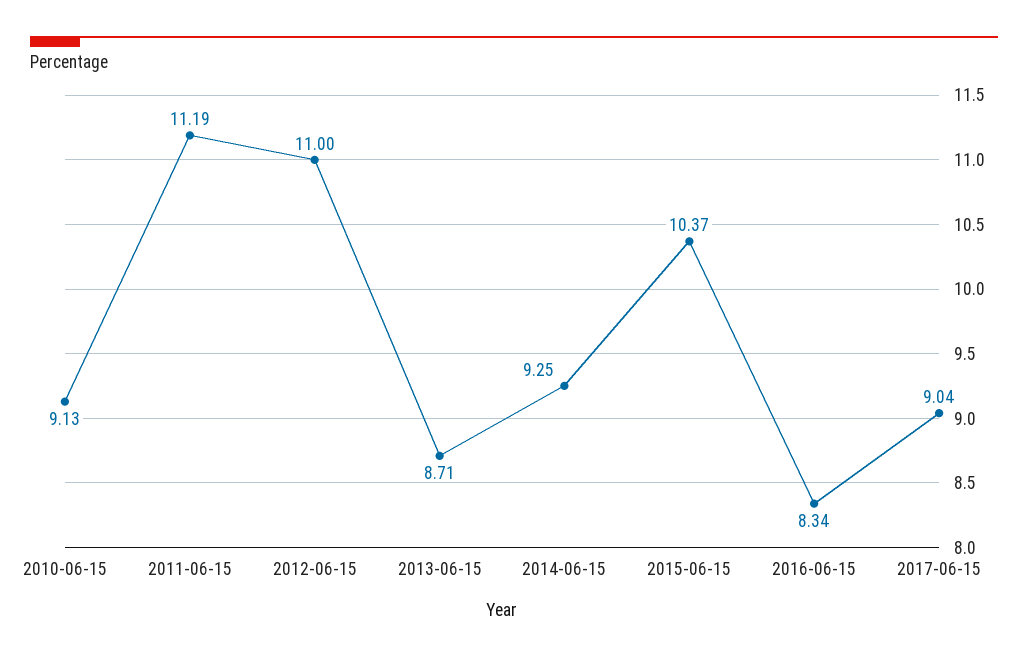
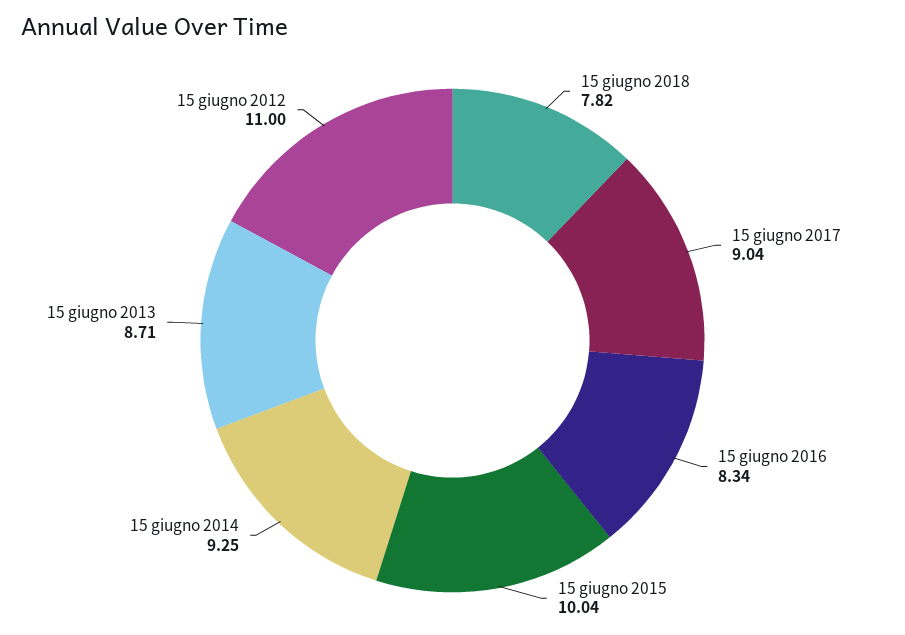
2010-06-15: 9.13 -> none
2011-06-15: 11.19 -> none
2015-06-15: 10.37 -> 10.04
15 giugno 2018: none -> 7.82

